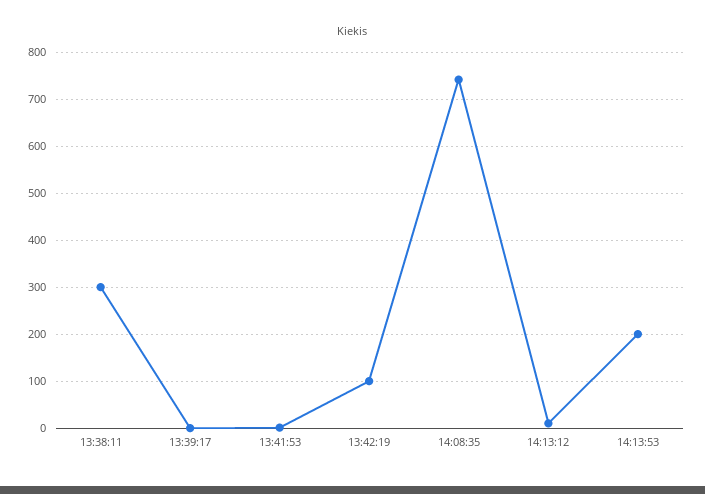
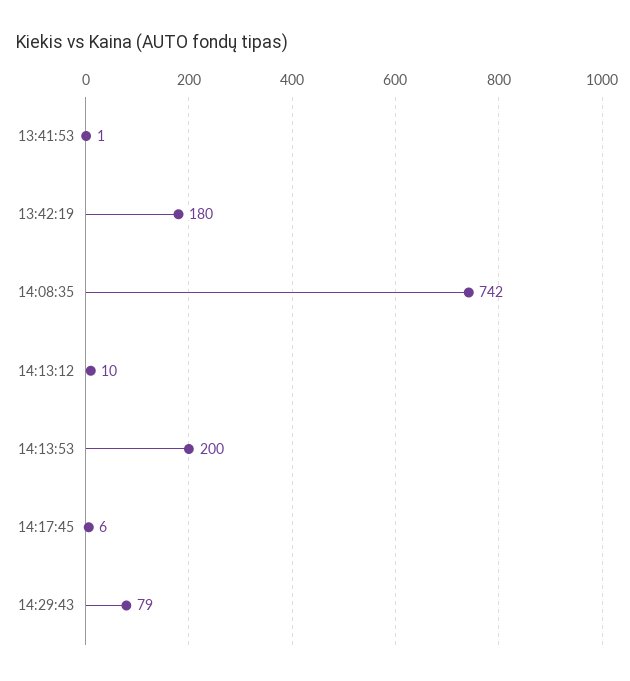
13:38:11: 300 -> none
13:39:17: 0 -> none
13:42:19: 100 -> 180
14:17:45: none -> 6
14:29:43: none -> 79

